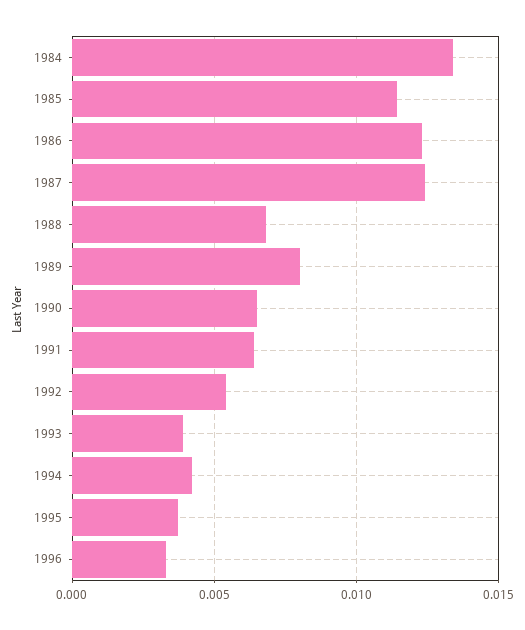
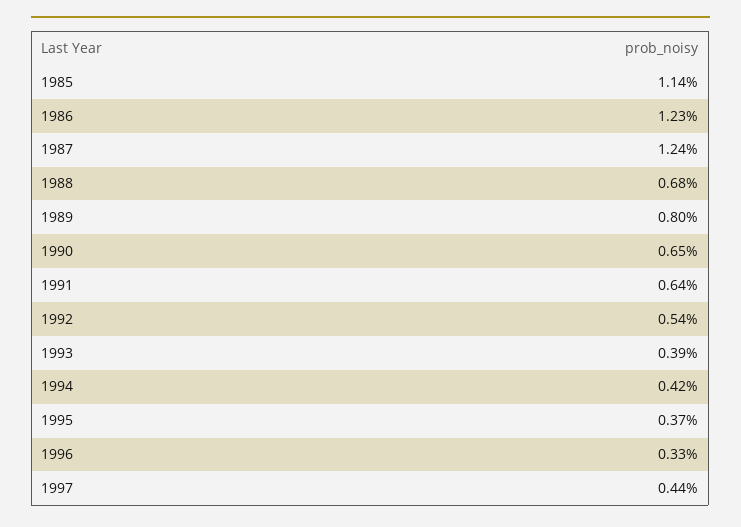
1984: 0.0135 -> none
1997: none -> 0.0044

